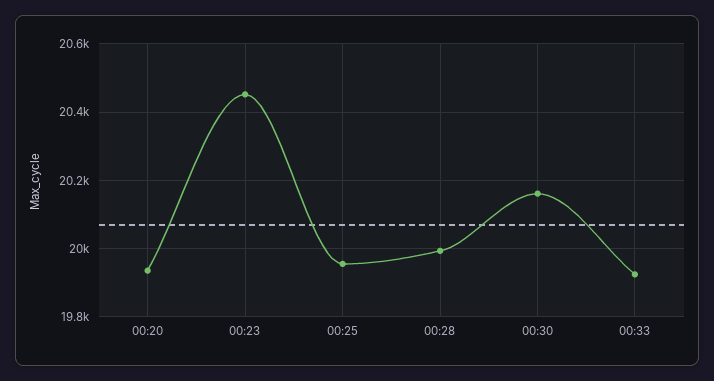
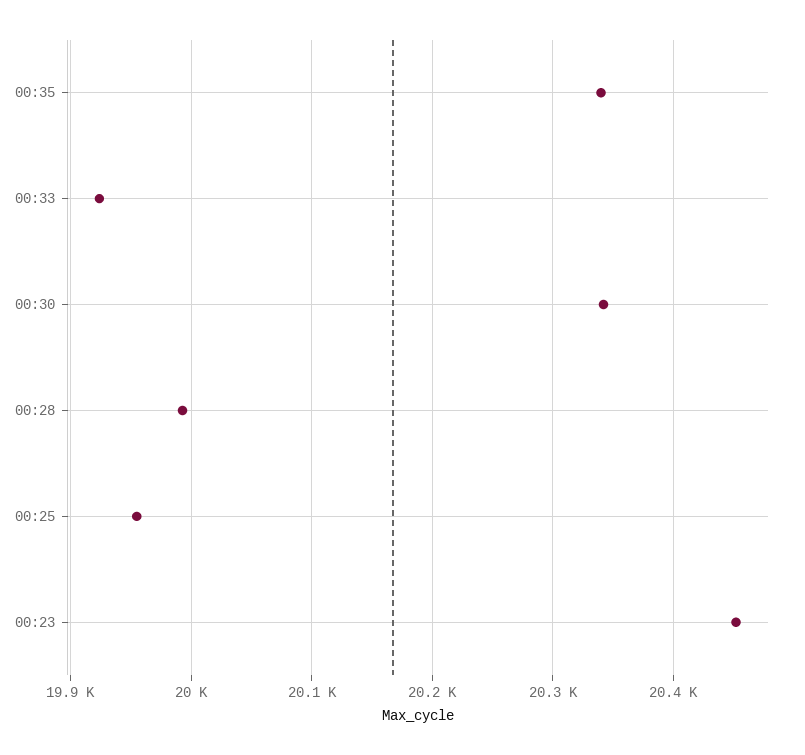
00:20: 19940 -> none
00:30: 20160 -> 20340
00:35: none -> 20340

